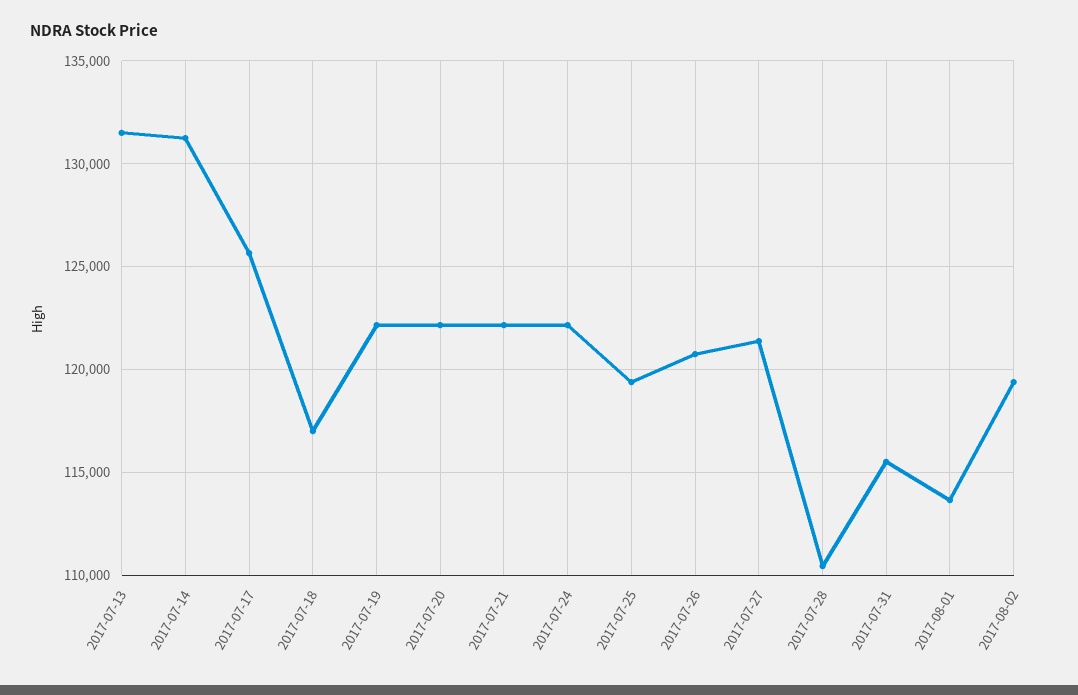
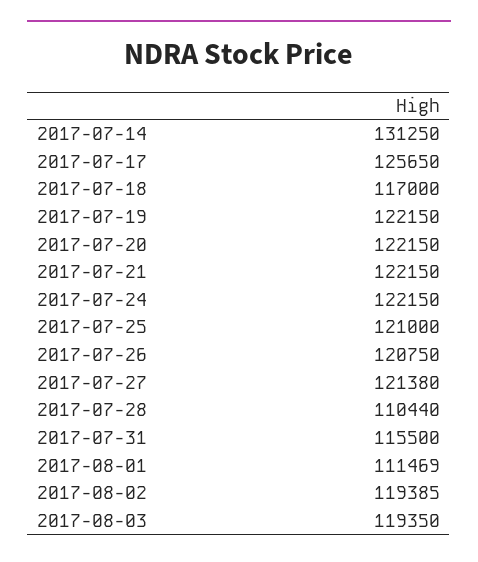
2017-07-13: 131500 -> none
2017-07-25: 119500 -> 121000
2017-08-01: 113500 -> 111469
2017-08-03: none -> 119350

